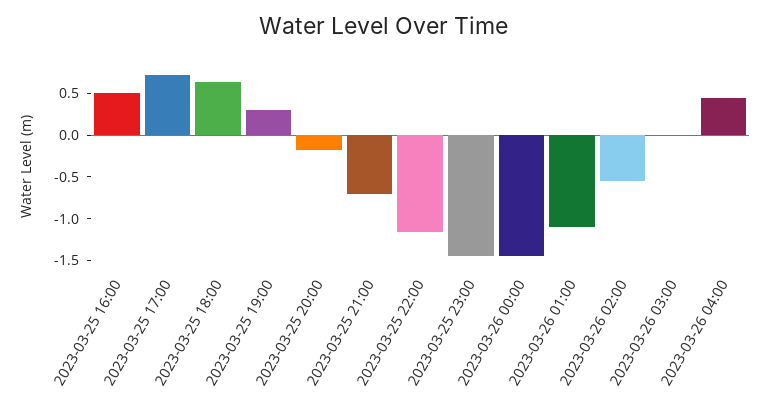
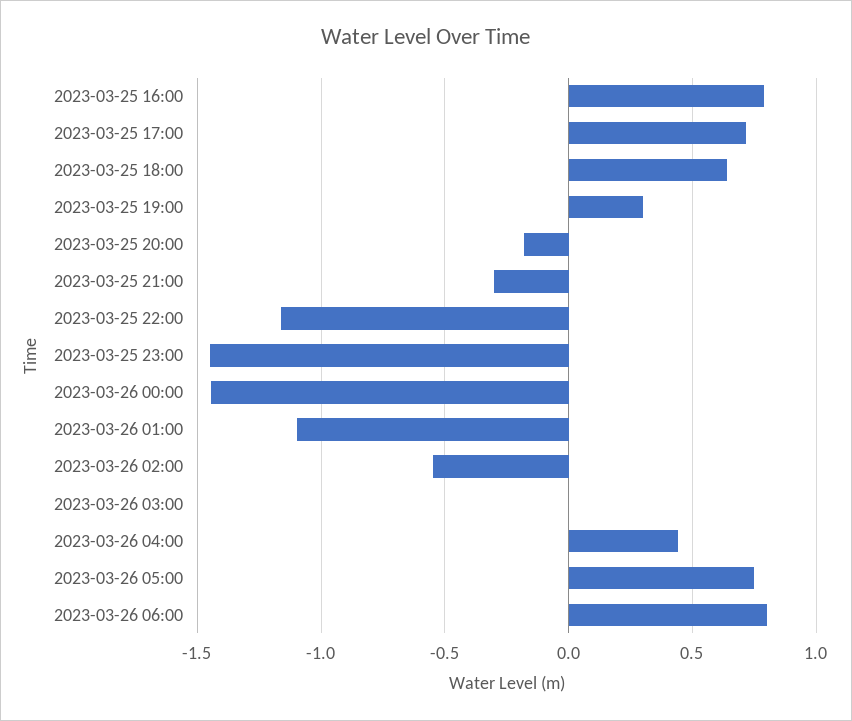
2023-03-25 16:00: 0.5 -> 0.8
2023-03-25 21:00: -0.7 -> -0.3
2023-03-26 05:00: none -> 0.75
2023-03-26 06:00: none -> 0.8

